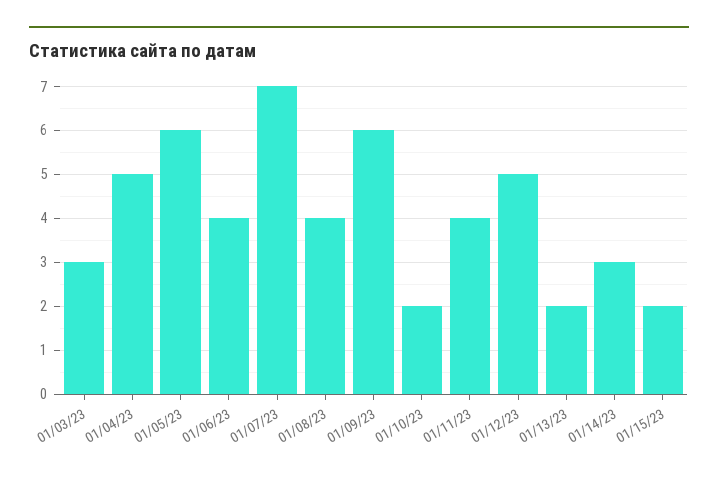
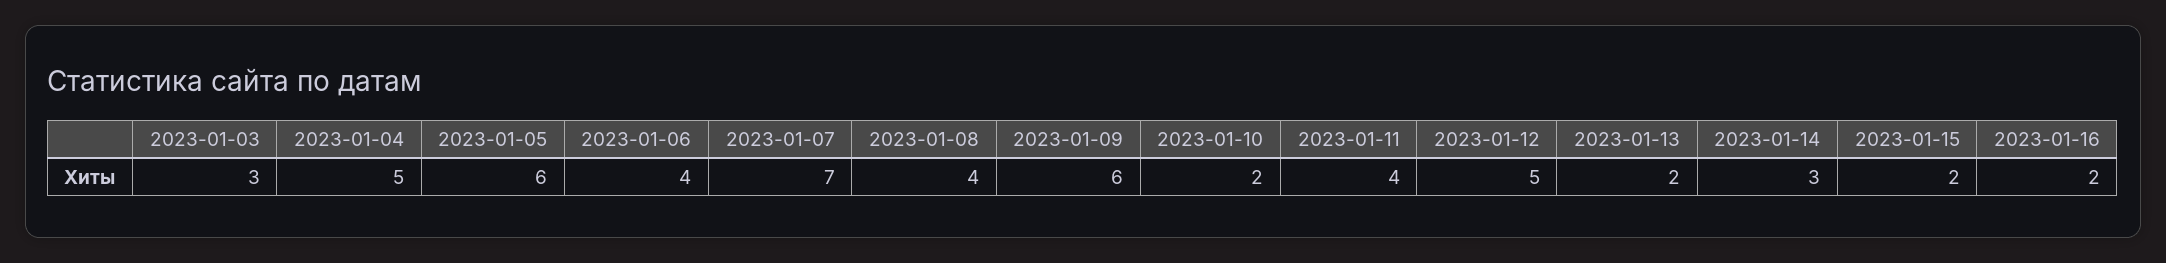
2023-01-16: none -> 2

